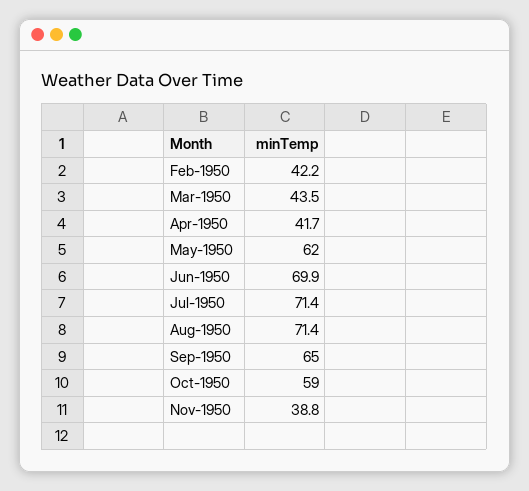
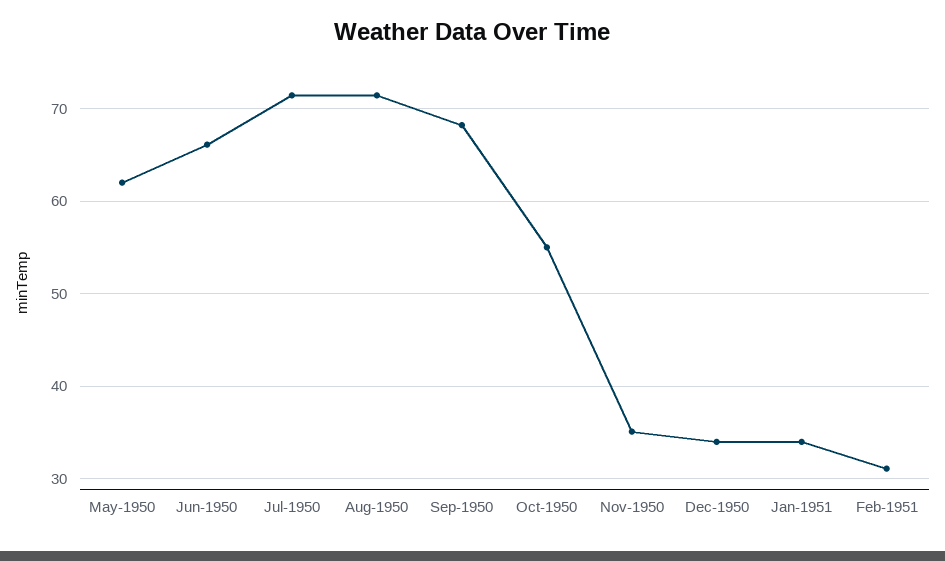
Feb-1950: 42.2 -> none
Mar-1950: 43.5 -> none
Apr-1950: 41.7 -> none
Jun-1950: 69.9 -> 66
Sep-1950: 65 -> 68
Oct-1950: 59 -> 55
Nov-1950: 38.8 -> 35
Dec-1950: none -> 34
Jan-1951: none -> 34
Feb-1951: none -> 31

